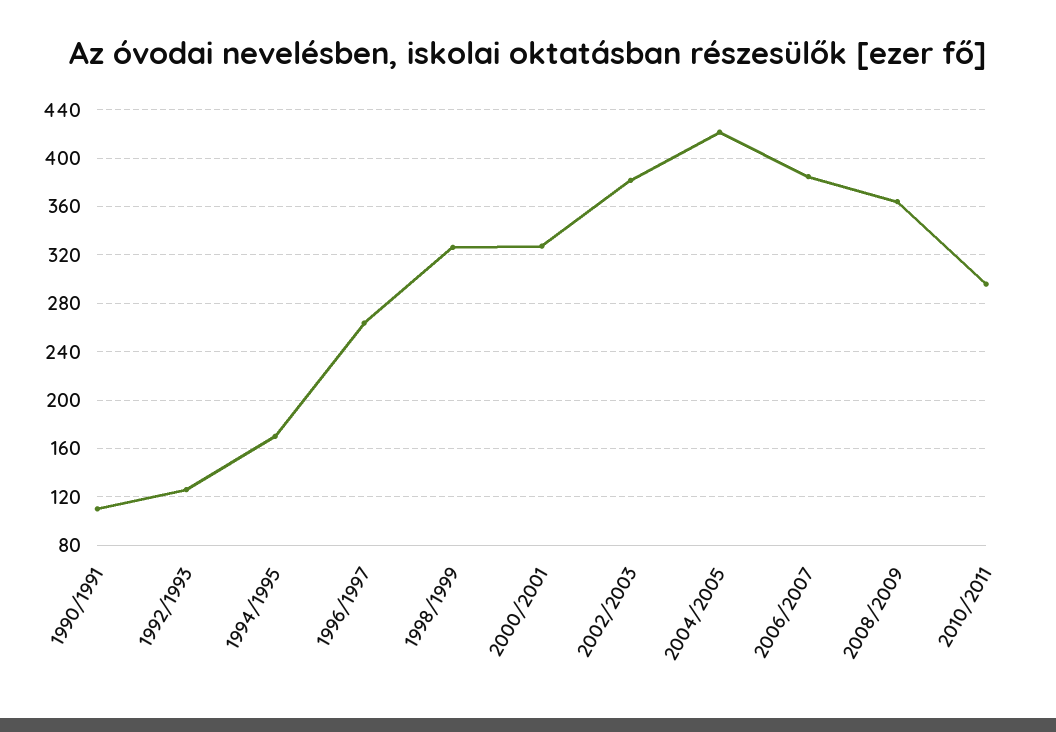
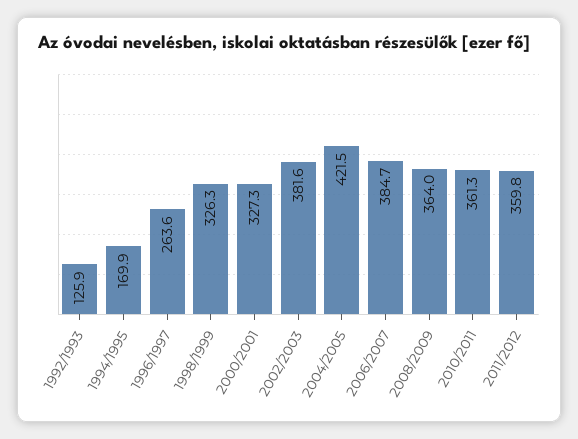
1990/1991: 110 -> none
2010/2011: 295 -> 361.3
2011/2012: none -> 359.8

